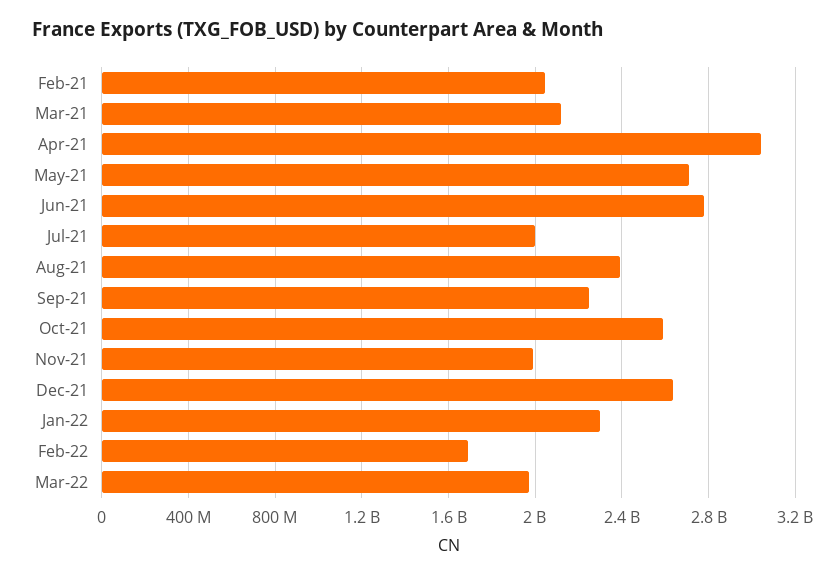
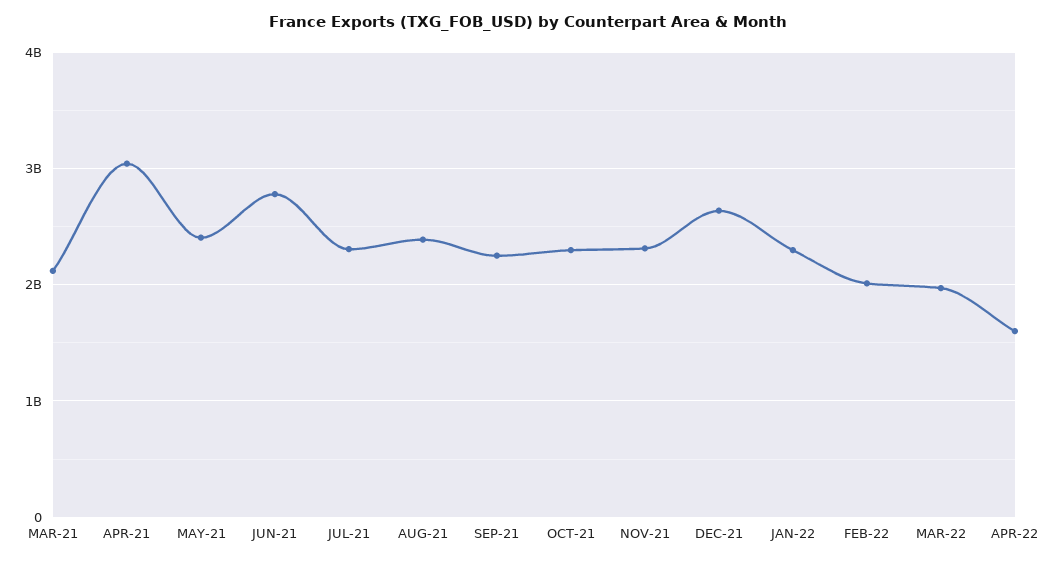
Feb-21: 2050000000 -> none
May-21: 2700000000 -> 2400000000
Jul-21: 2000000000 -> 2300000000
Oct-21: 2600000000 -> 2300000000
Nov-21: 2000000000 -> 2300000000
Feb-22: 1700000000 -> 2000000000
APR-22: none -> 1600000000

